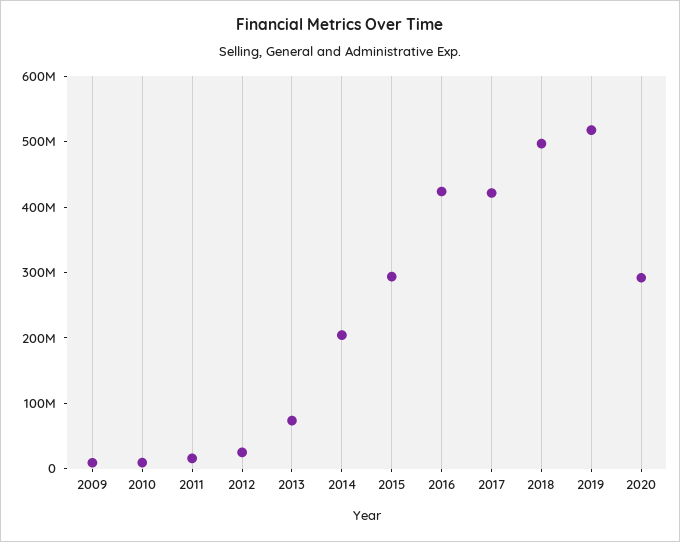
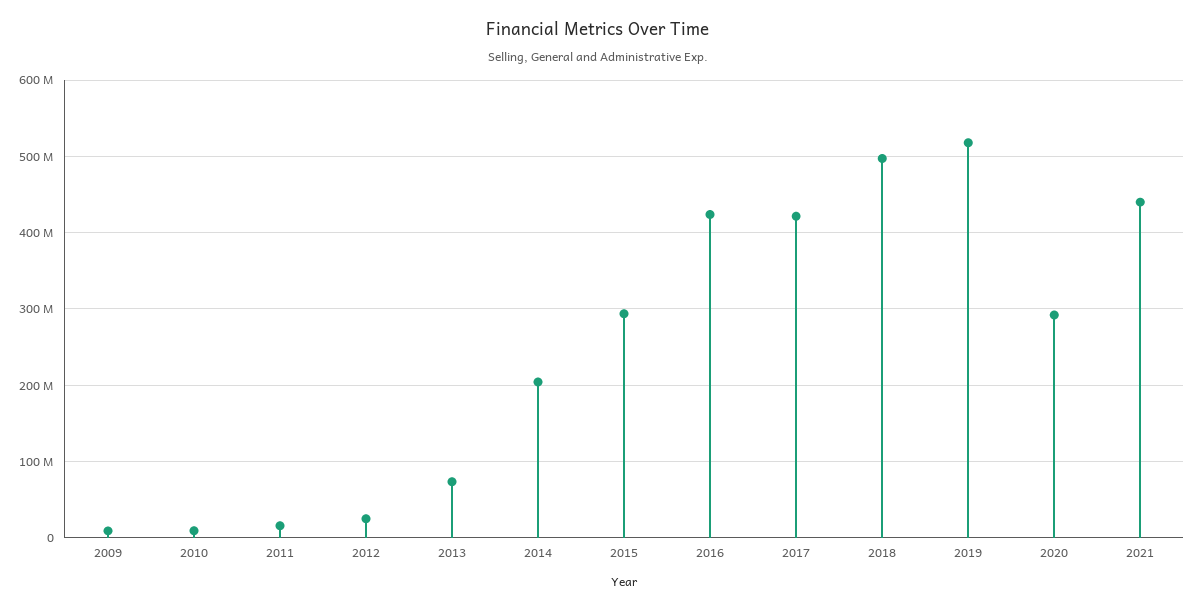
2021: none -> 440000000

